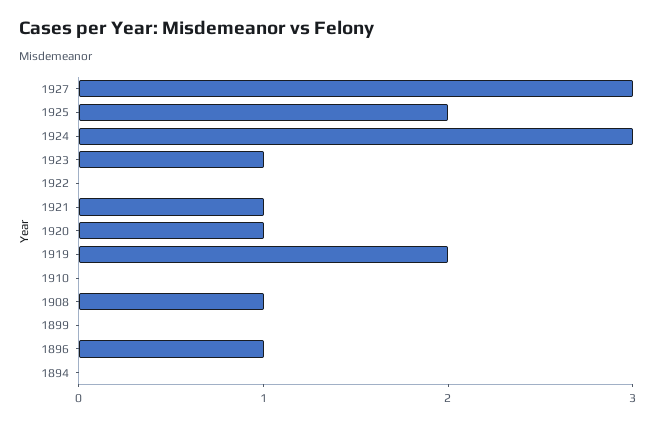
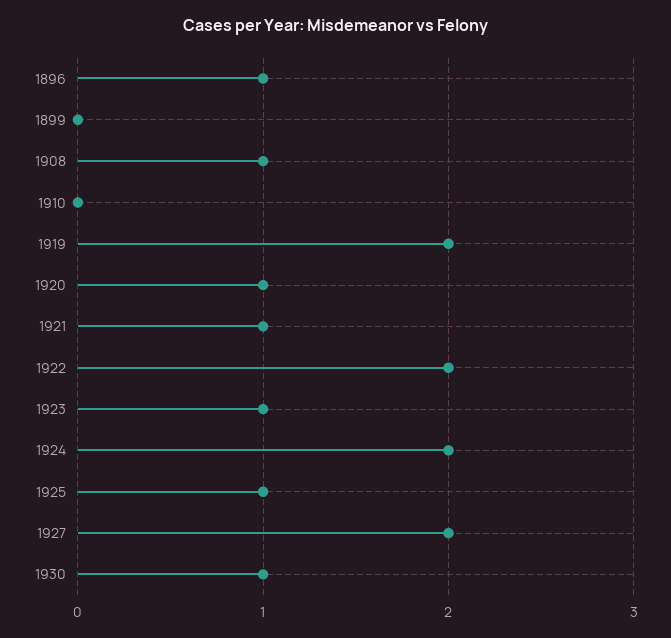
1927: 3 -> 2
1925: 2 -> 1
1924: 3 -> 2
1922: 0 -> 2
1894: 0 -> none
1930: none -> 1

